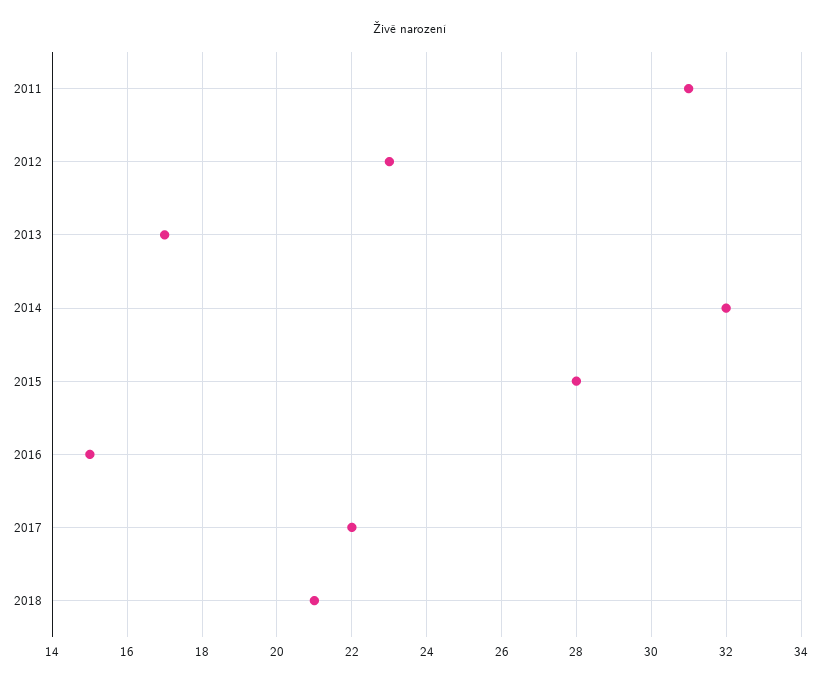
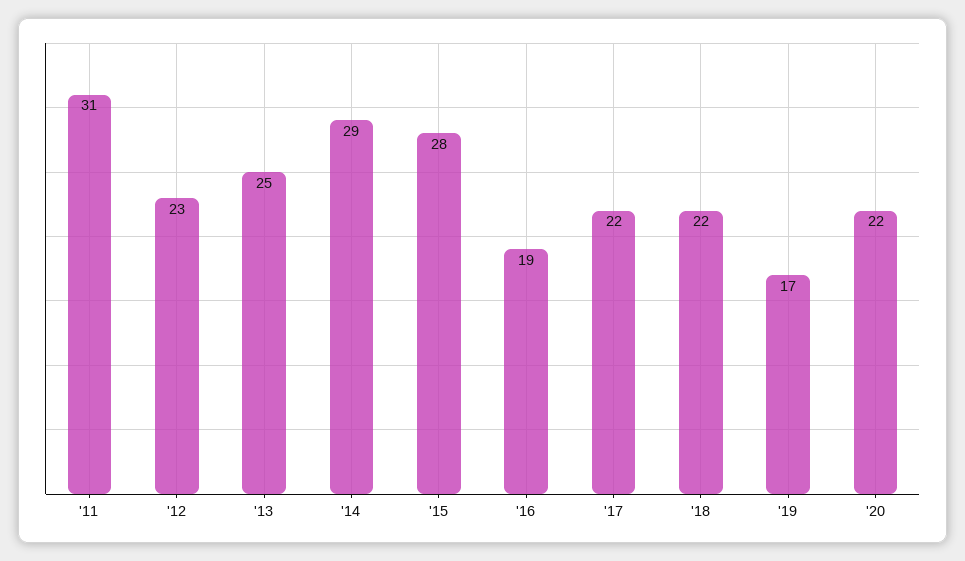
2013: 17 -> 25
2014: 32 -> 29
2016: 15 -> 19
2018: 21 -> 22
'19: none -> 17
'20: none -> 22

